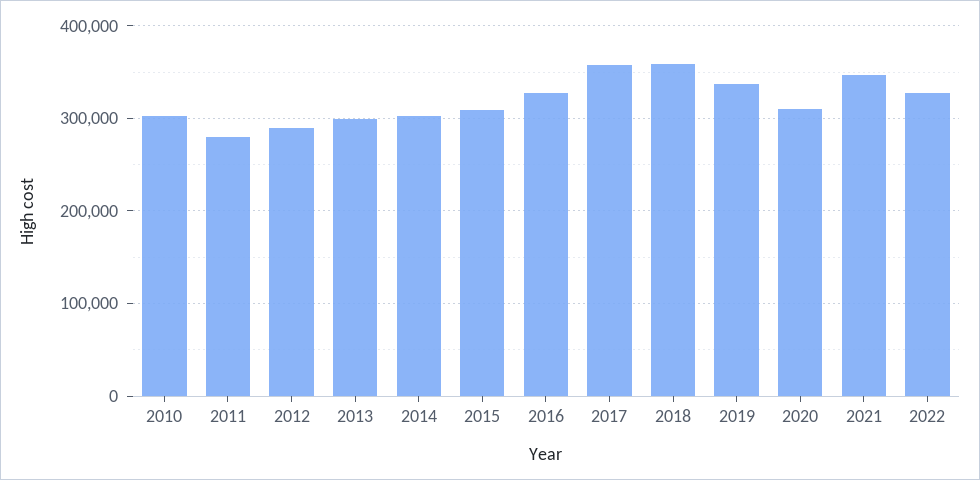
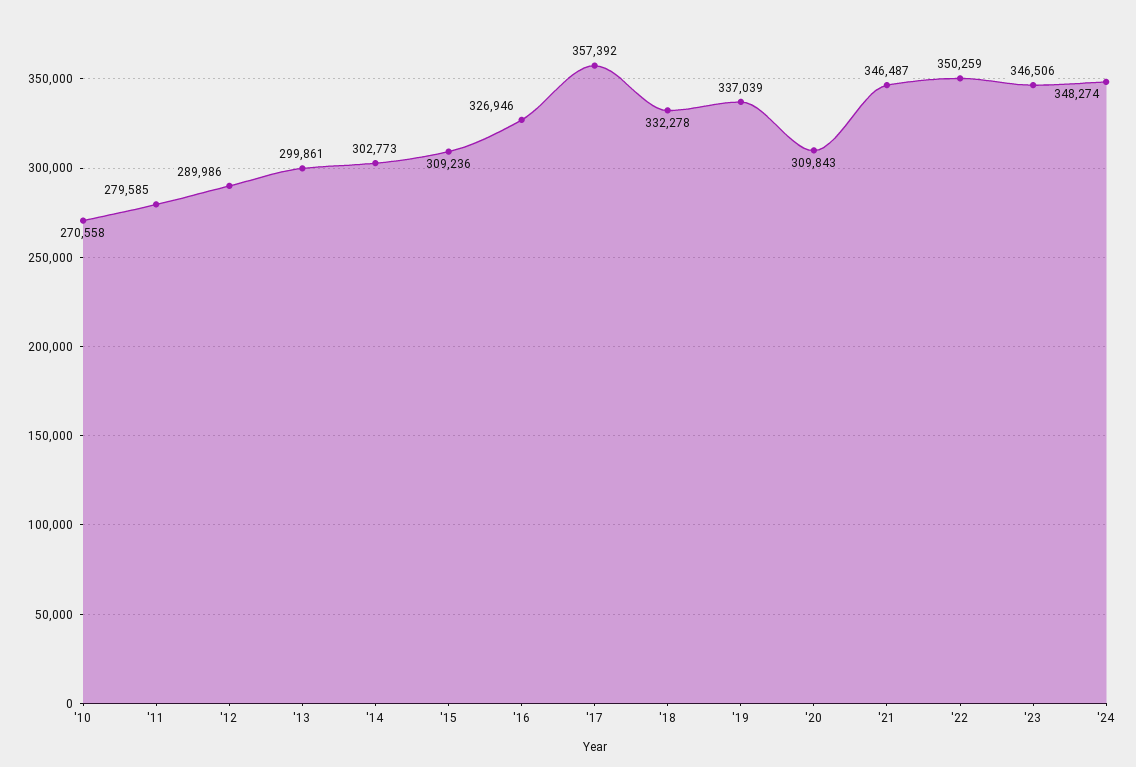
2010: 300000 -> 270558
2018: 360000 -> 332278
2022: 330000 -> 350259
'23: none -> 346506
'24: none -> 348274

